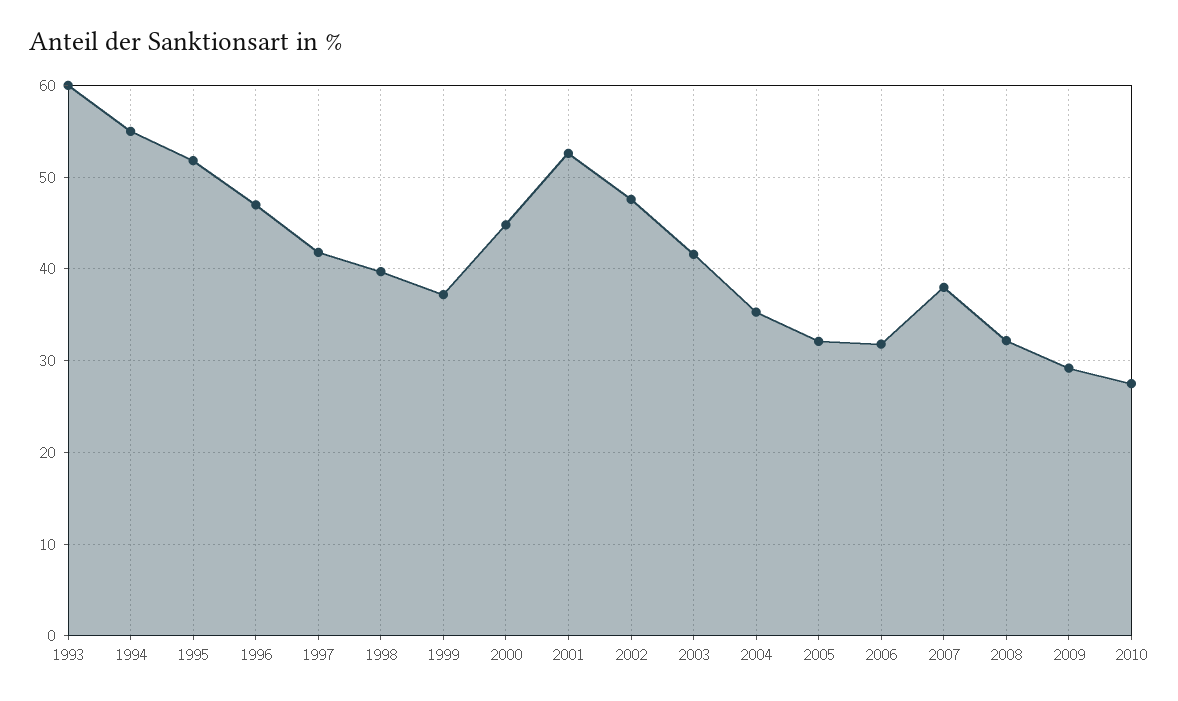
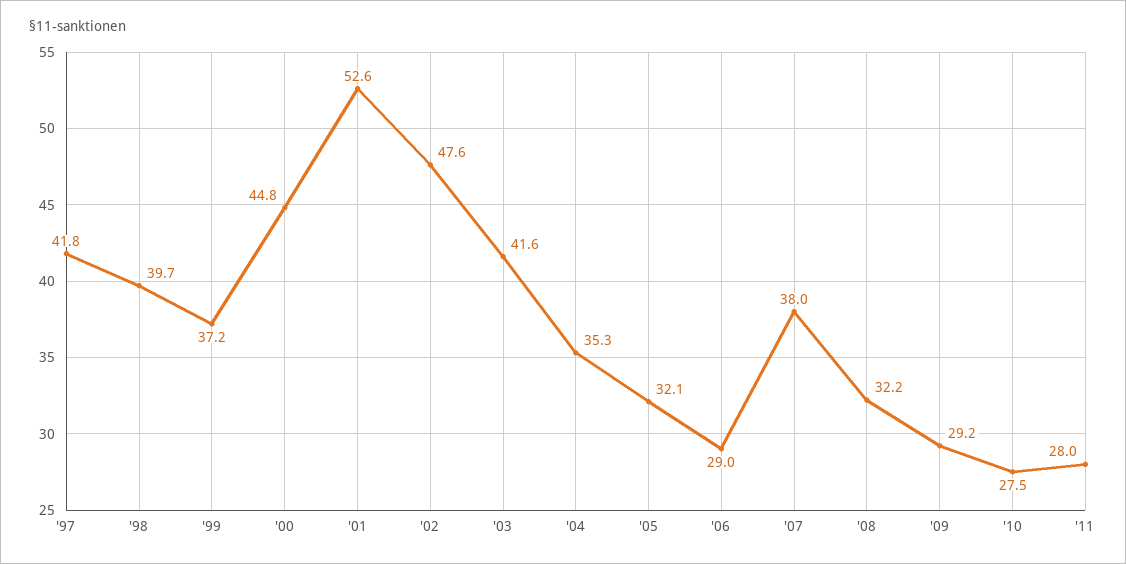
1993: 60 -> none
1994: 55 -> none
1995: 52 -> none
1996: 47 -> none
2006: 32 -> 29
'11: none -> 28

